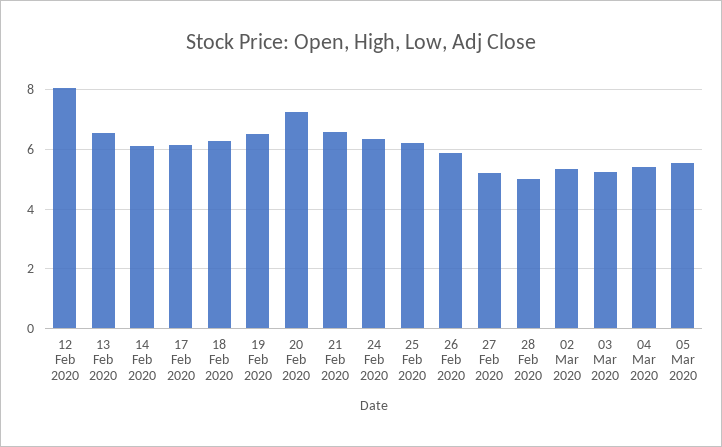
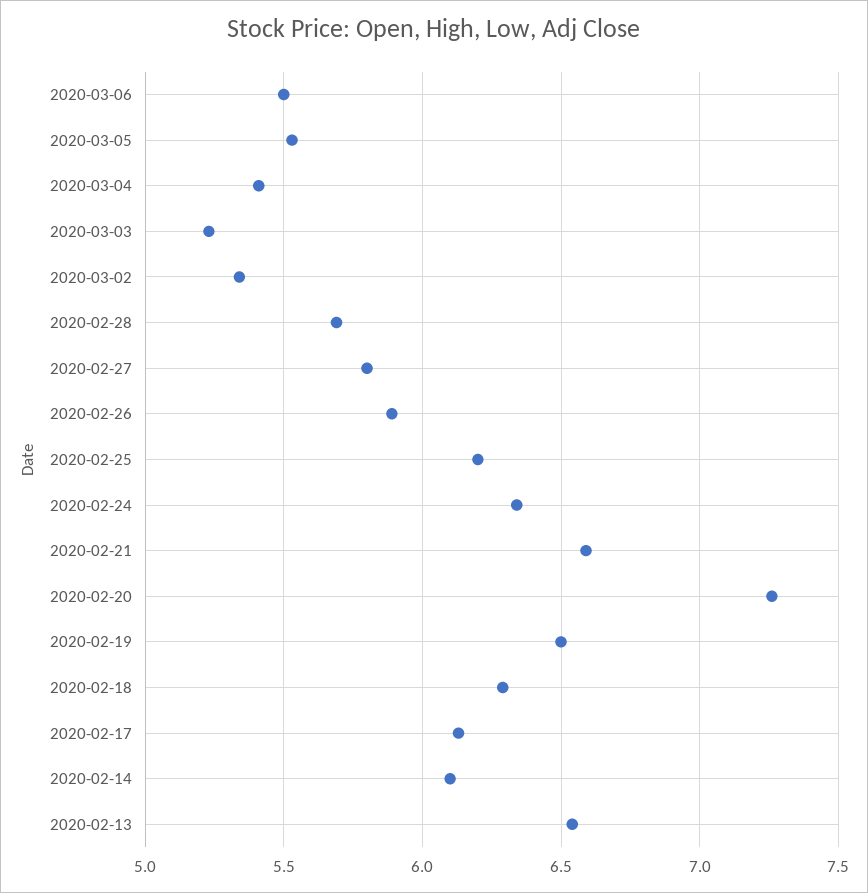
12 Feb 2020: 8 -> none
27 Feb 2020: 5.25 -> 5.8
28 Feb 2020: 5 -> 5.7
2020-03-06: none -> 5.5

